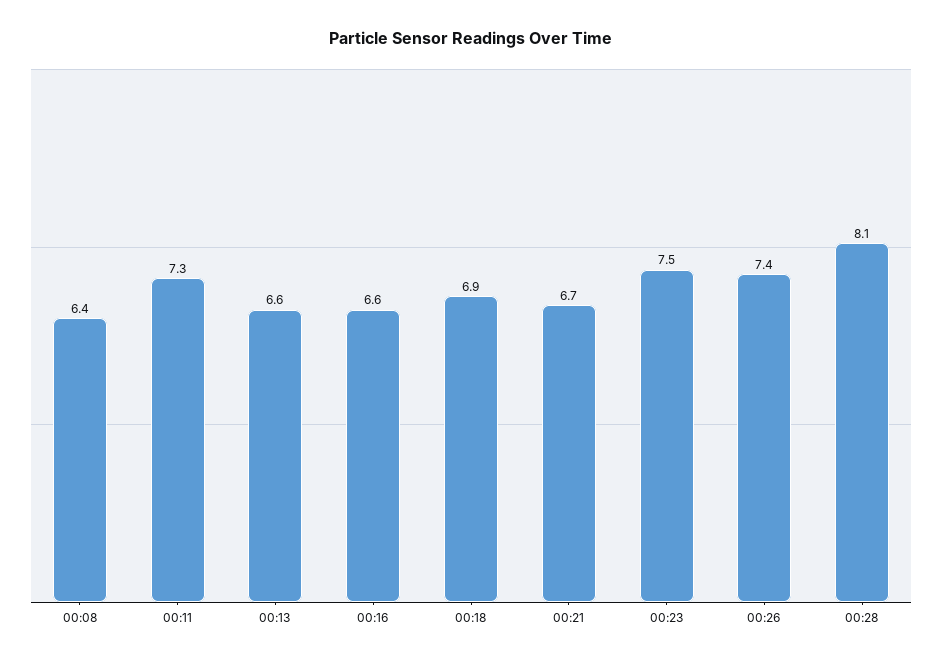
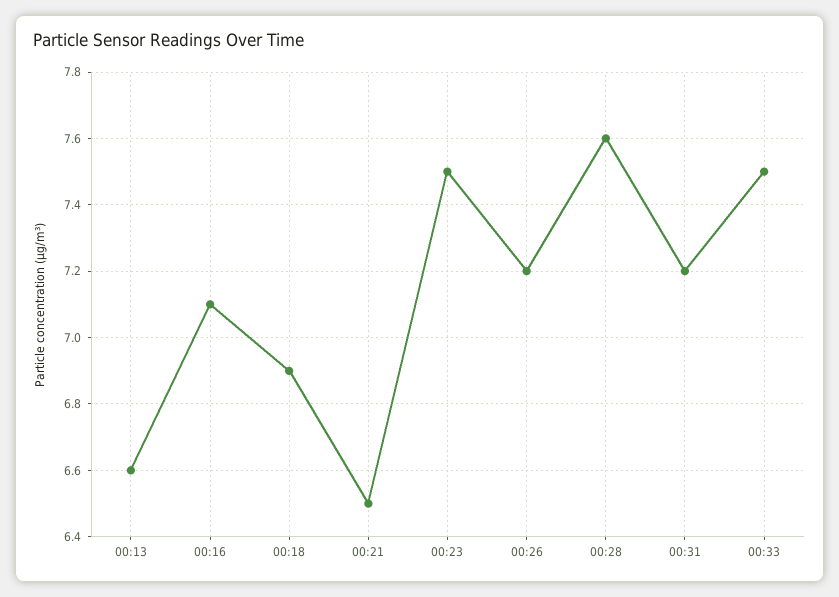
00:08: 6.4 -> none
00:11: 7.3 -> none
00:16: 6.6 -> 7.1
00:21: 6.7 -> 6.5
00:26: 7.4 -> 7.2
00:28: 8.1 -> 7.6
00:31: none -> 7.2
00:33: none -> 7.5

